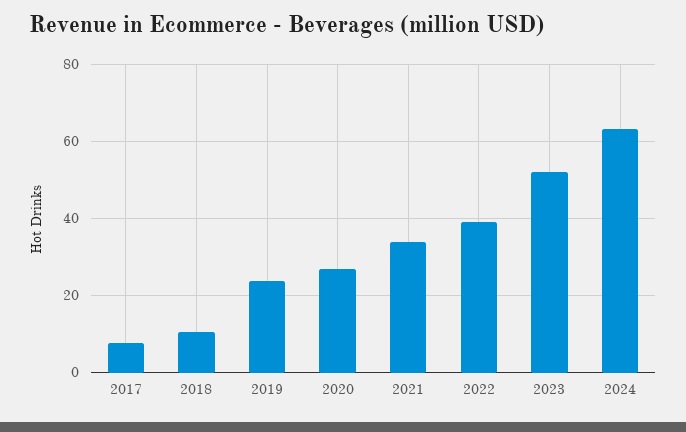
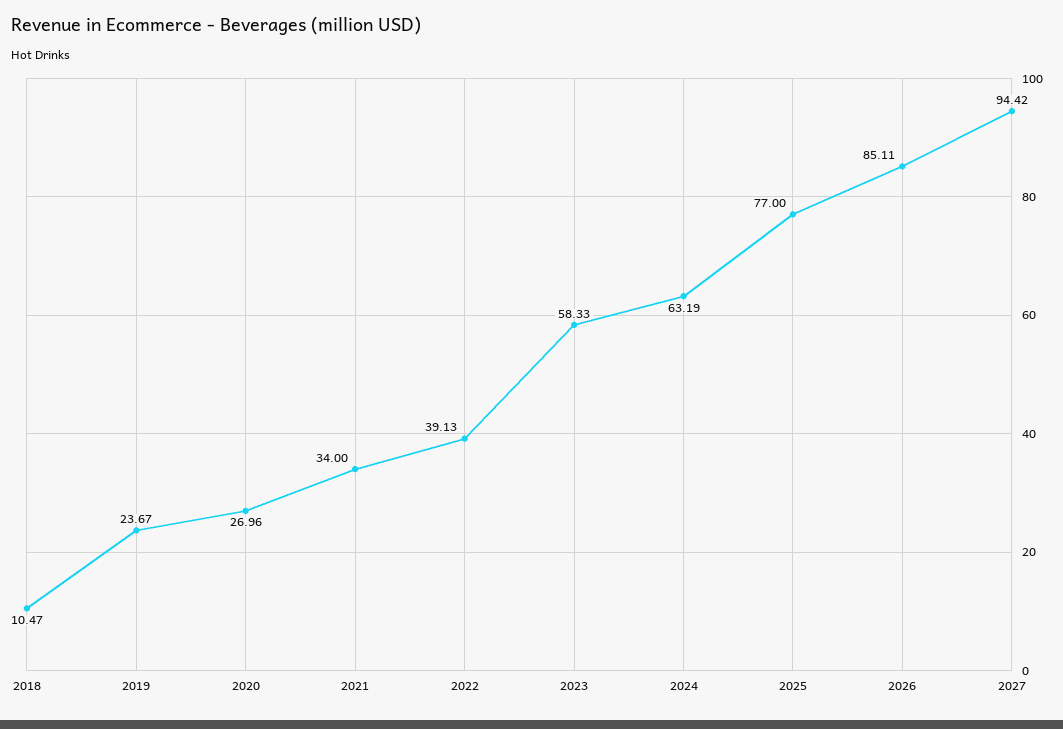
2017: 8 -> none
2023: 52 -> 58.33
2025: none -> 77
2026: none -> 85.11
2027: none -> 94.42

